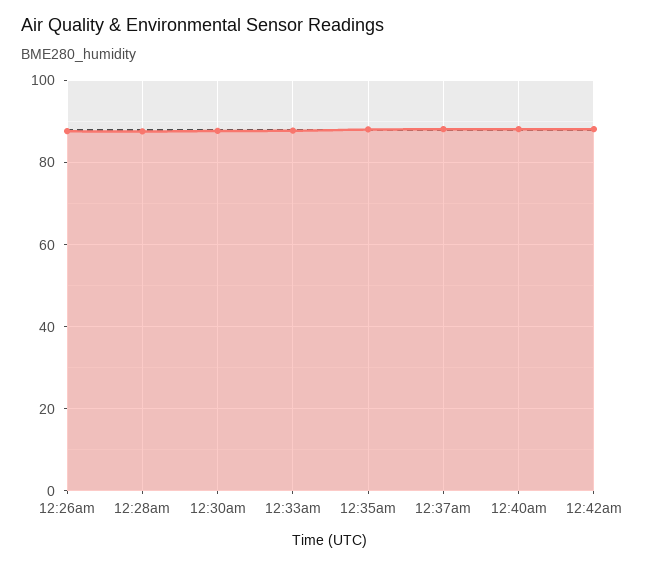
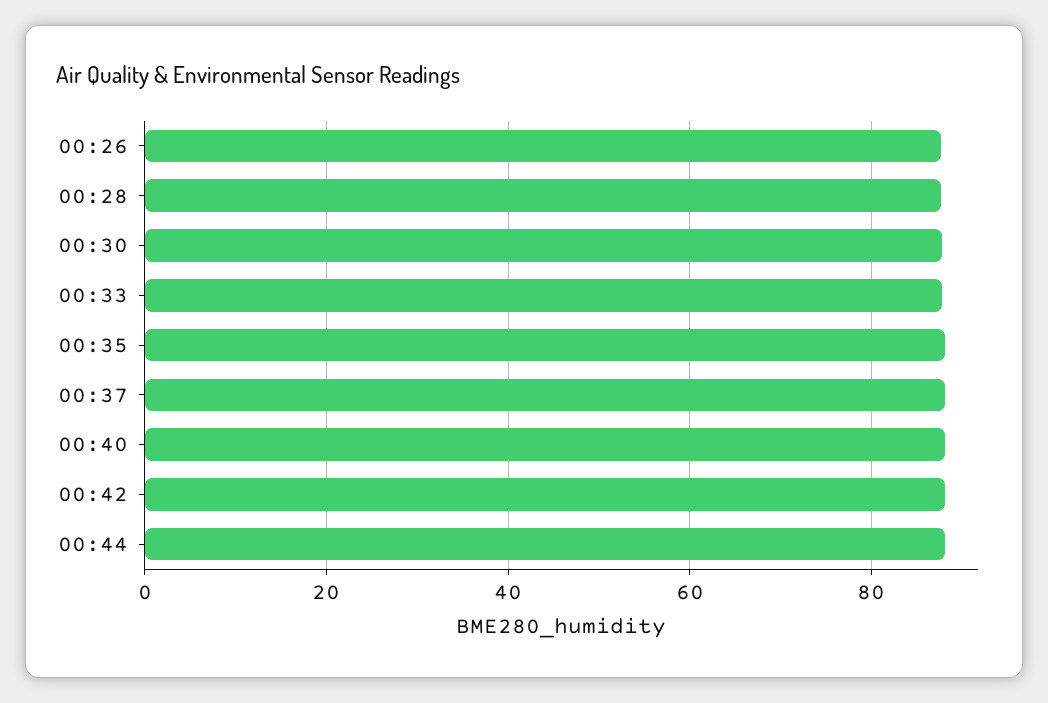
00:44: none -> 88

